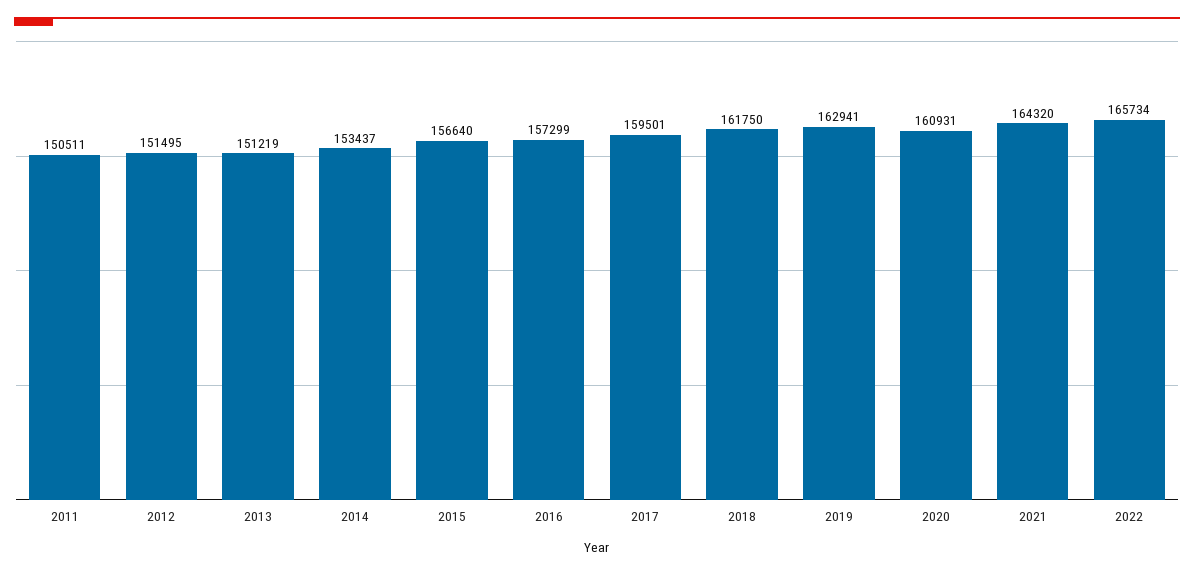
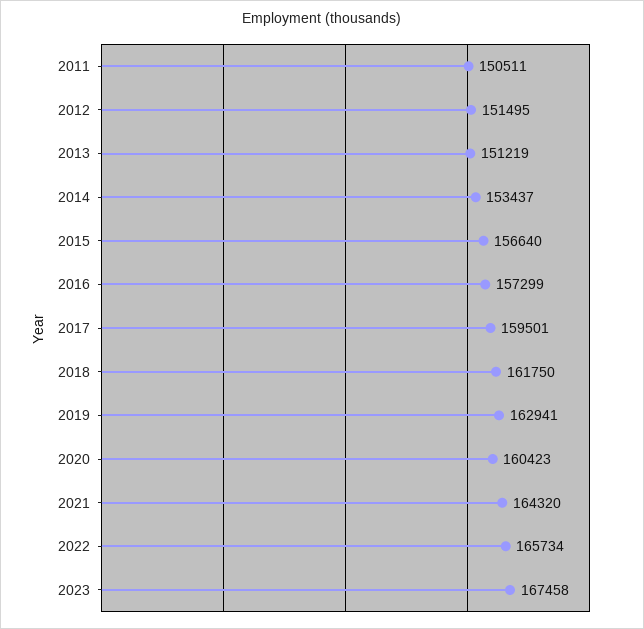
2020: 160931 -> 160423
2023: none -> 167458

